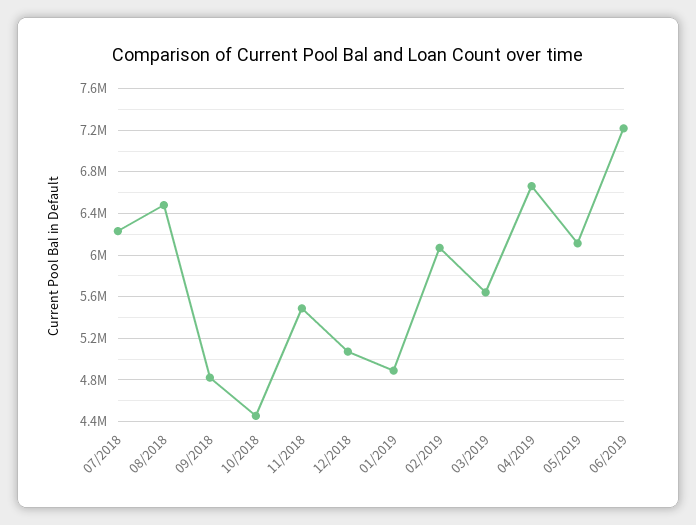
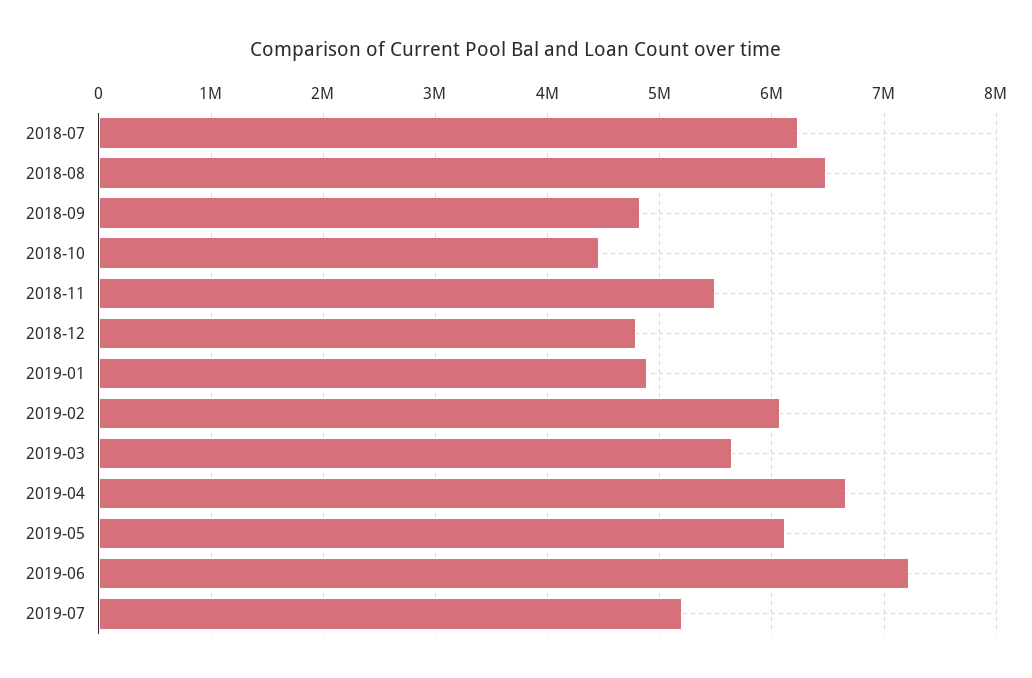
12/2018: 5100000 -> 4800000
2019-07: none -> 5200000

